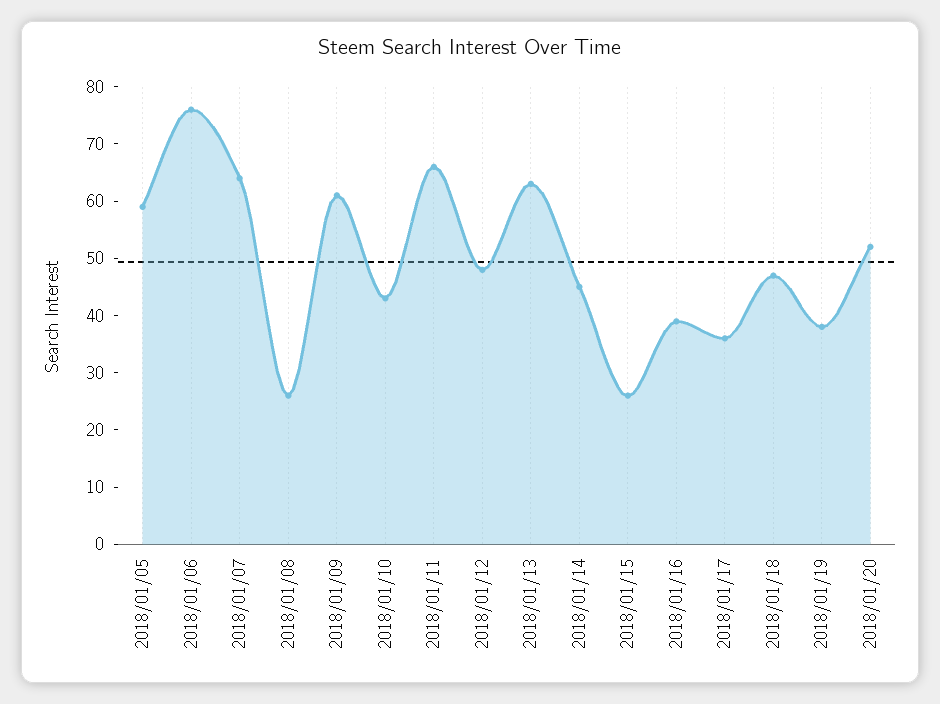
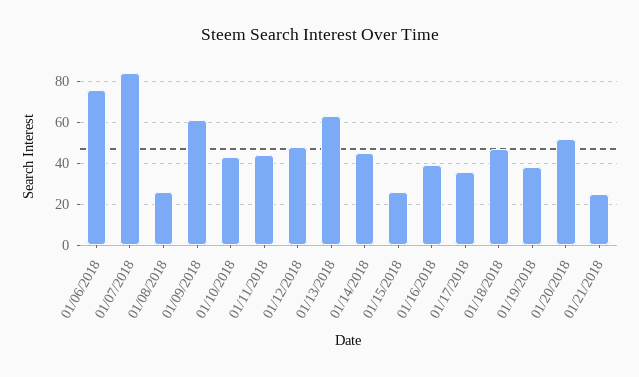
2018/01/05: 60 -> none
2018/01/07: 65 -> 85
2018/01/11: 65 -> 45
01/21/2018: none -> 25

